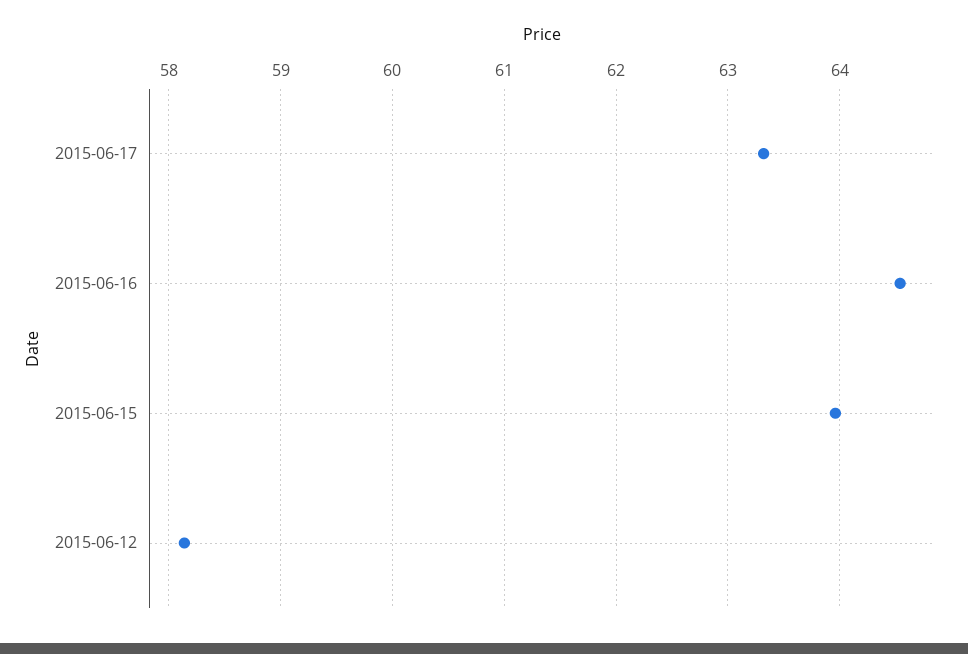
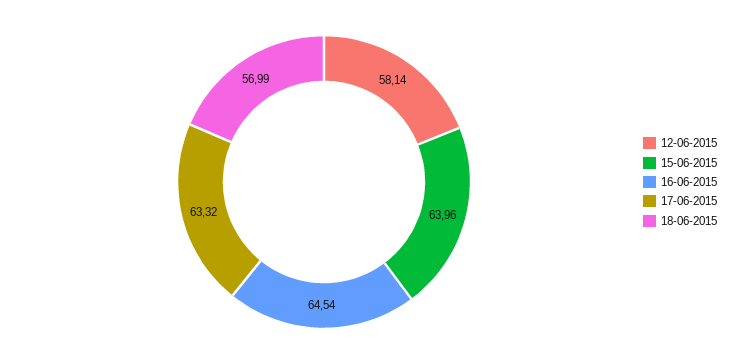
18-06-2015: none -> 56.99

